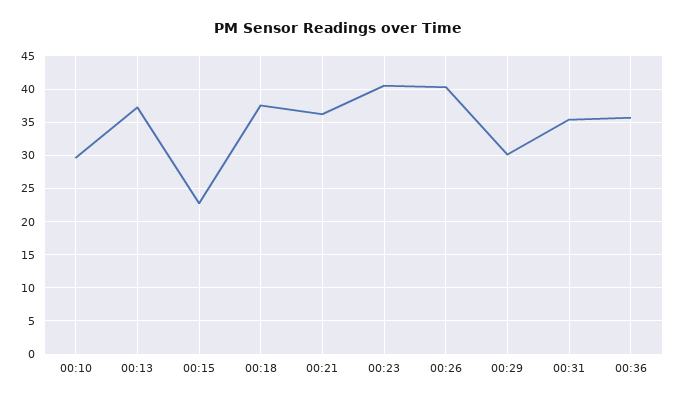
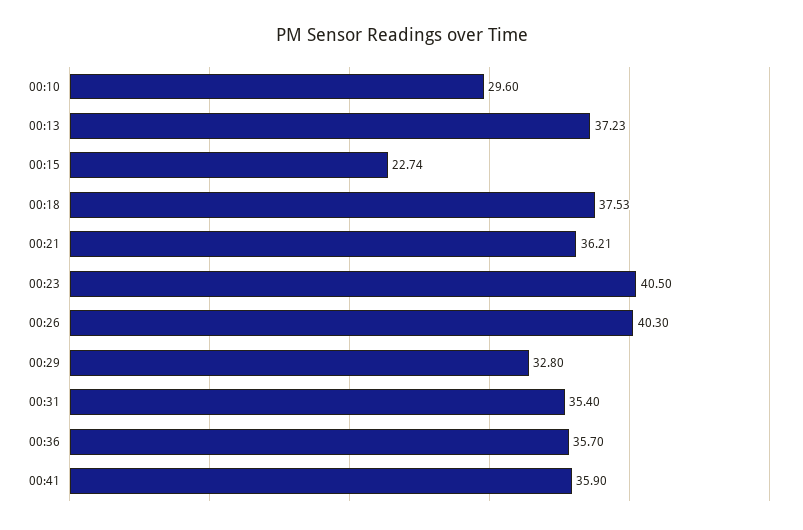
00:29: 30 -> 32.8
00:41: none -> 35.9

